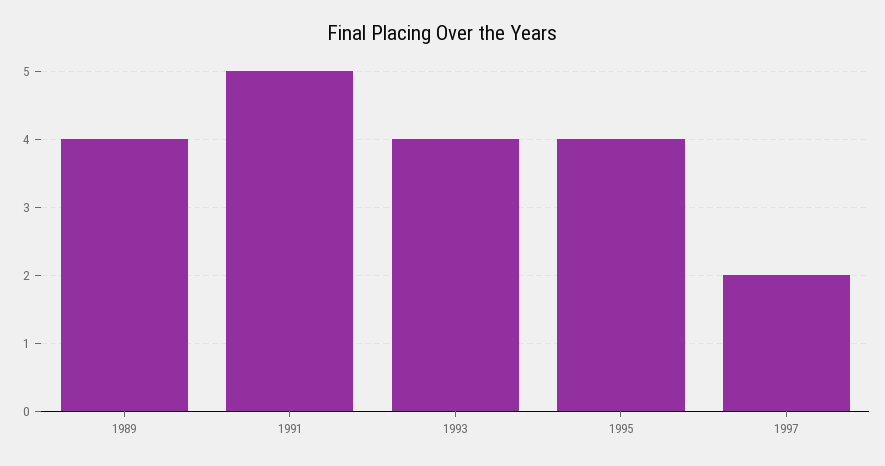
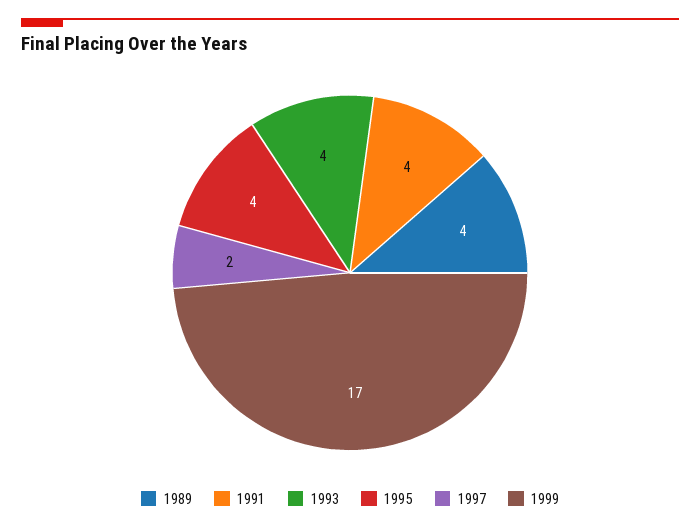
1991: 5 -> 4
1999: none -> 17

